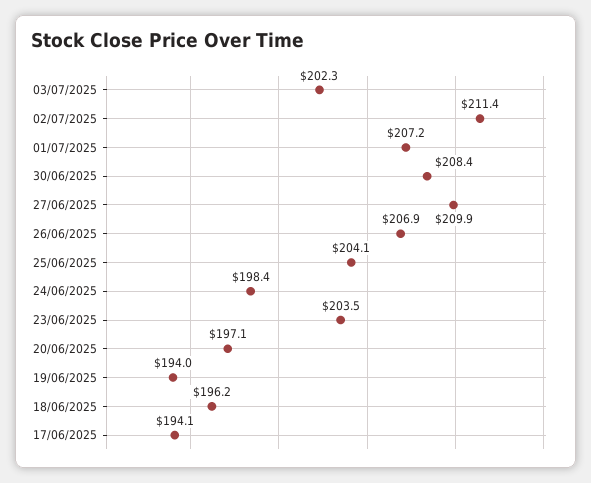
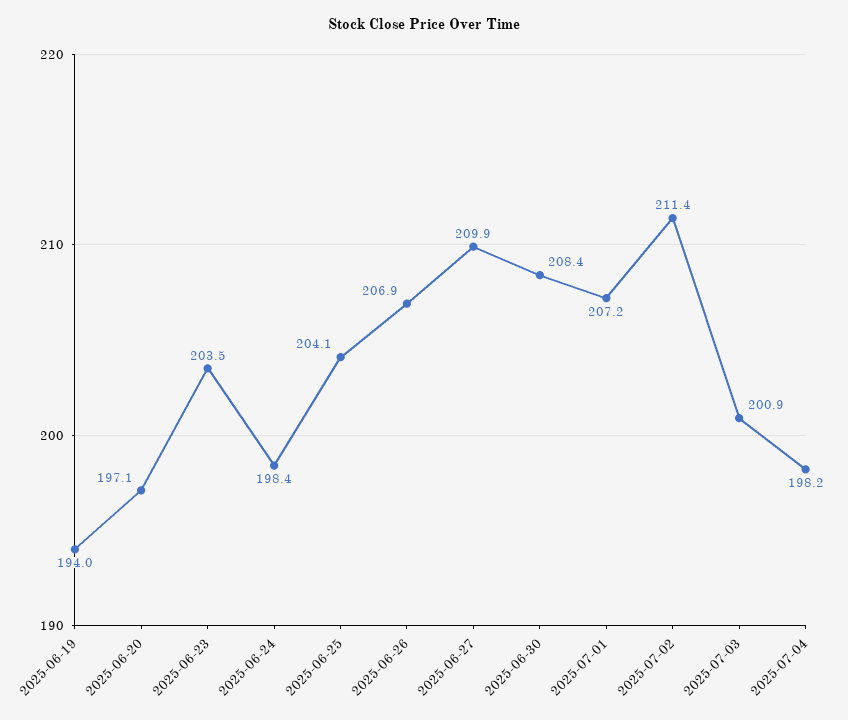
03/07/2025: 202.3 -> 200.9
18/06/2025: 196.2 -> none
17/06/2025: 194.1 -> none
2025-07-04: none -> 198.2

